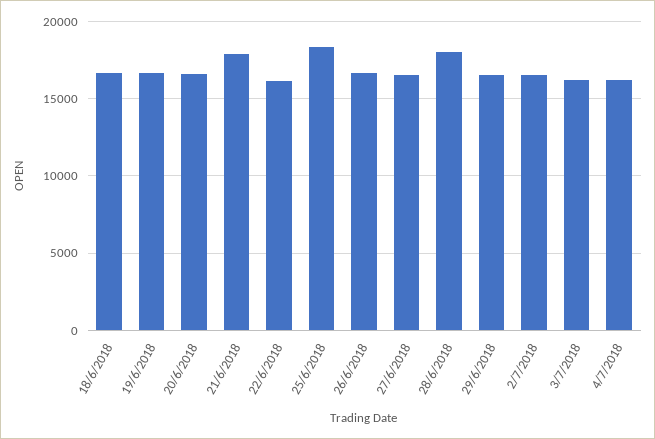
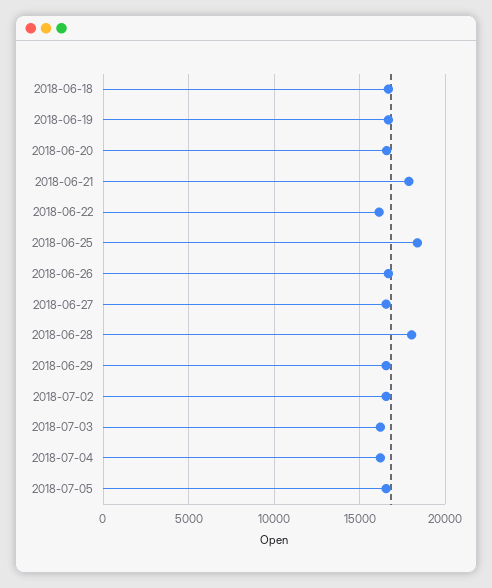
2018-07-05: none -> 16500

